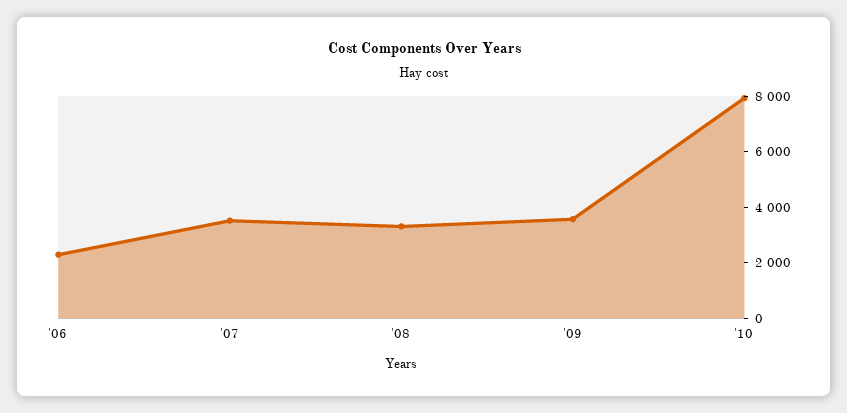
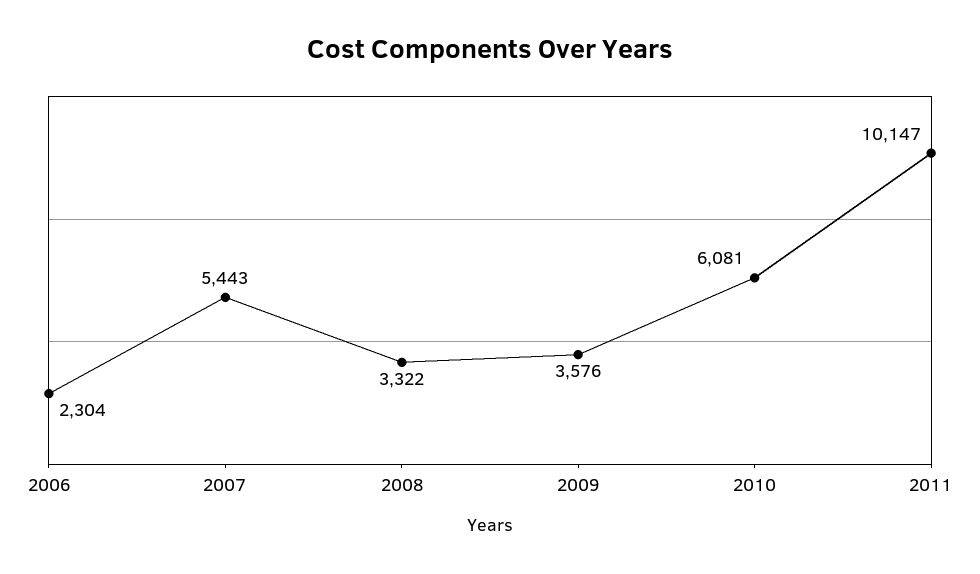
'07: 3500 -> 5443
'10: 8000 -> 6081
2011: none -> 10147

